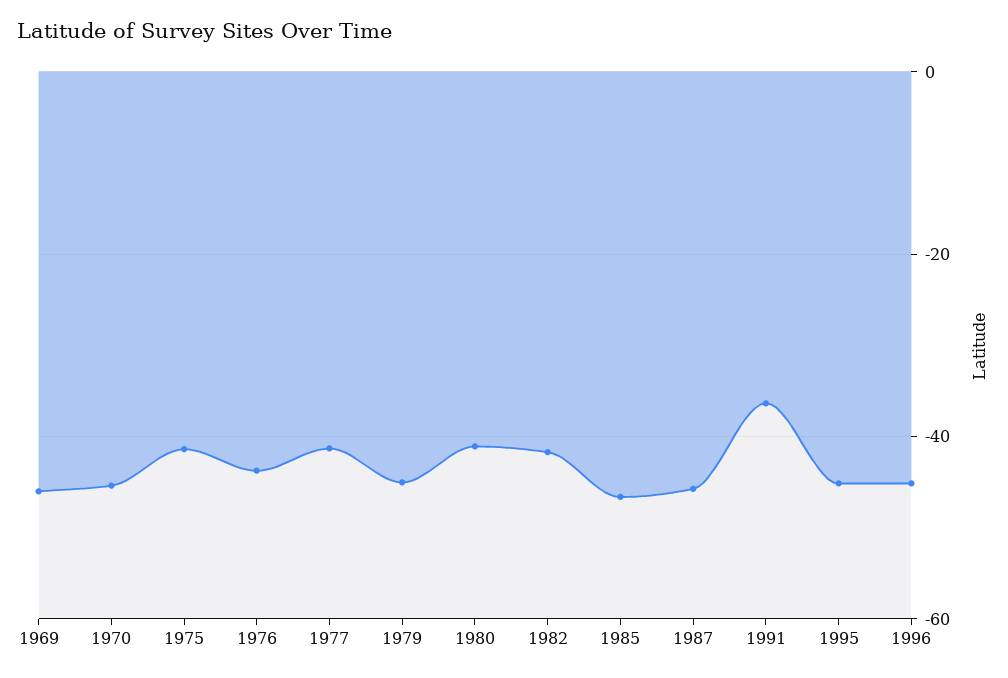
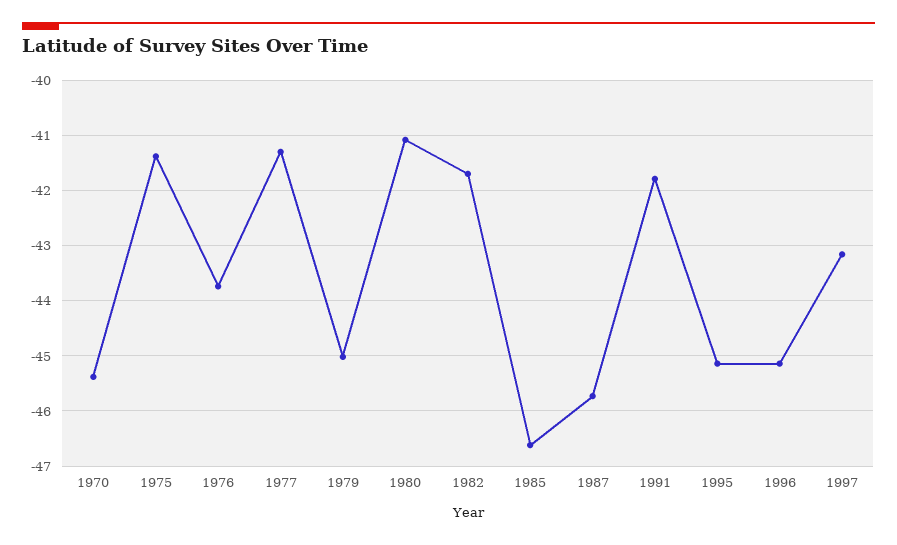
1969: -46 -> none
1991: -36 -> -41.8
1997: none -> -43.2

